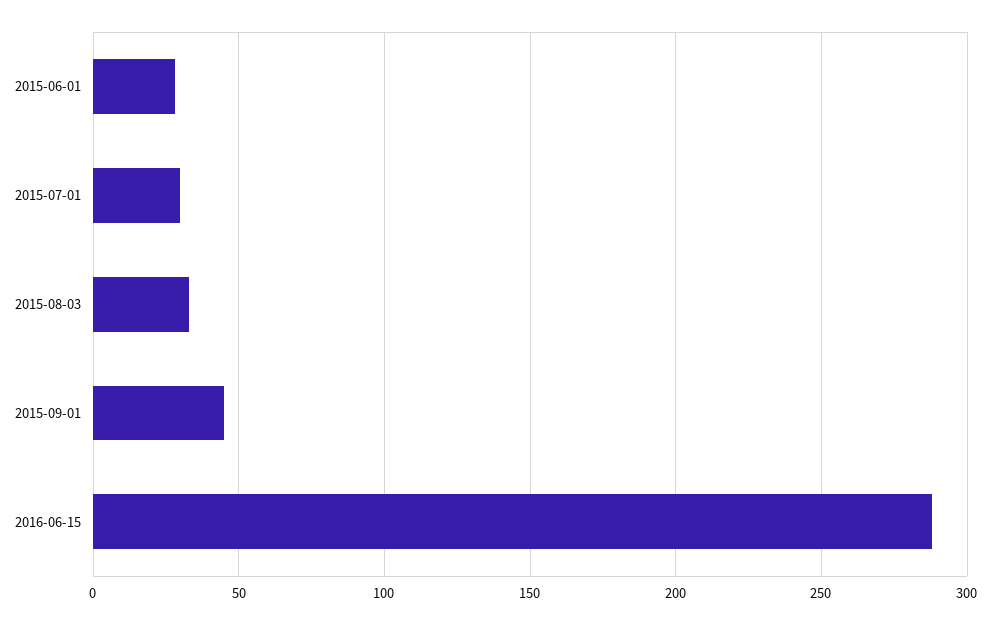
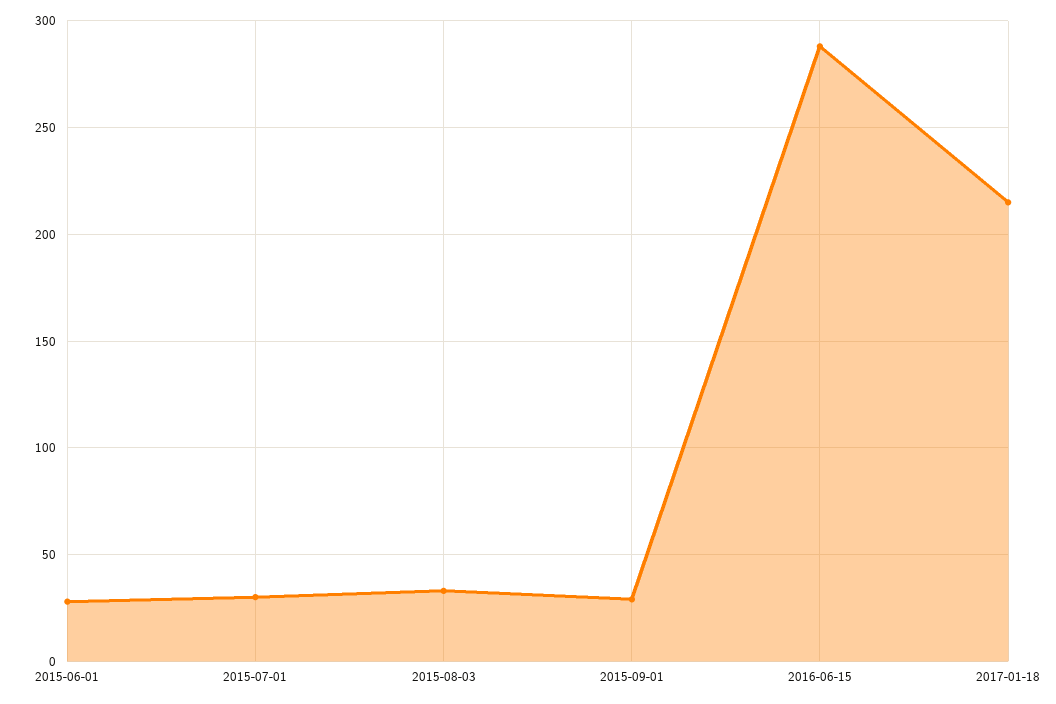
2015-09-01: 45 -> 30
2017-01-18: none -> 215

